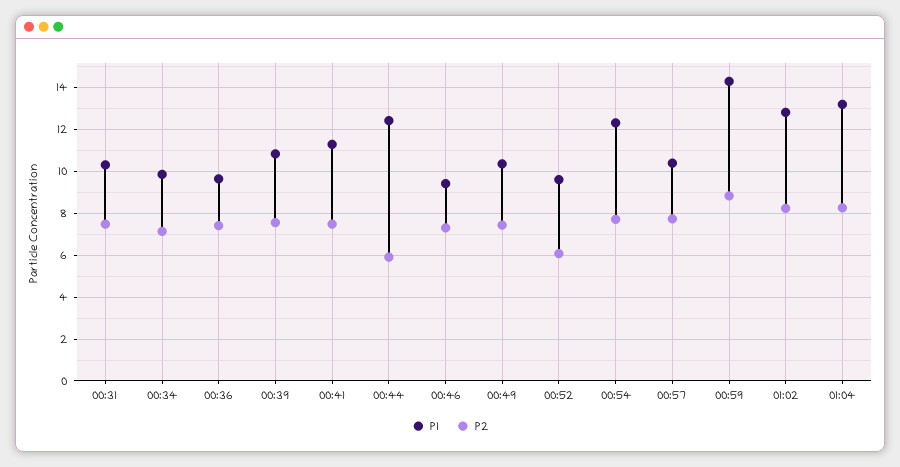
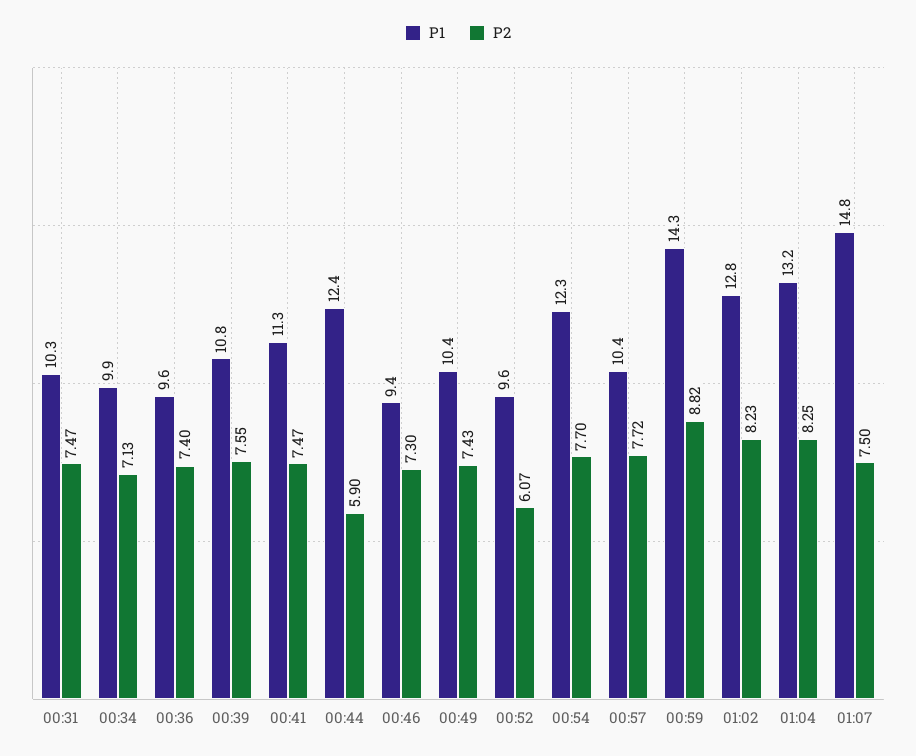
P1, 01:07: none -> 14.8
P2, 01:07: none -> 7.5

